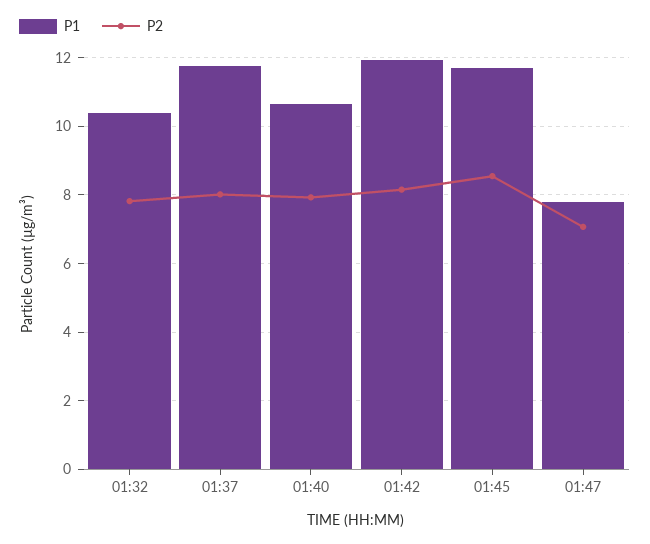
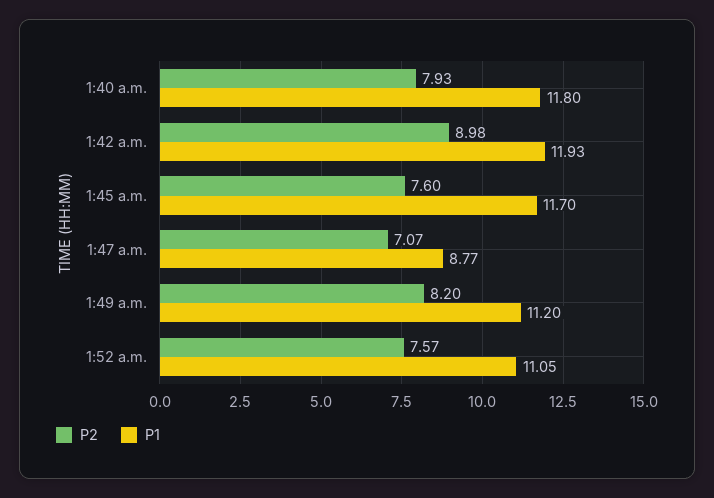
P1, 01:32: 10.4 -> none
P2, 01:32: 7.8 -> none
P1, 01:37: 11.8 -> none
P2, 01:37: 8 -> none
P1, 01:40: 10.6 -> 11.8
P2, 01:42: 8.2 -> 8.98
P2, 01:45: 8.6 -> 7.6
P1, 01:47: 7.8 -> 8.77
P2, 1:49 a.m.: none -> 8.2
P1, 1:49 a.m.: none -> 11.2
P2, 1:52 a.m.: none -> 7.57
P1, 1:52 a.m.: none -> 11.05

